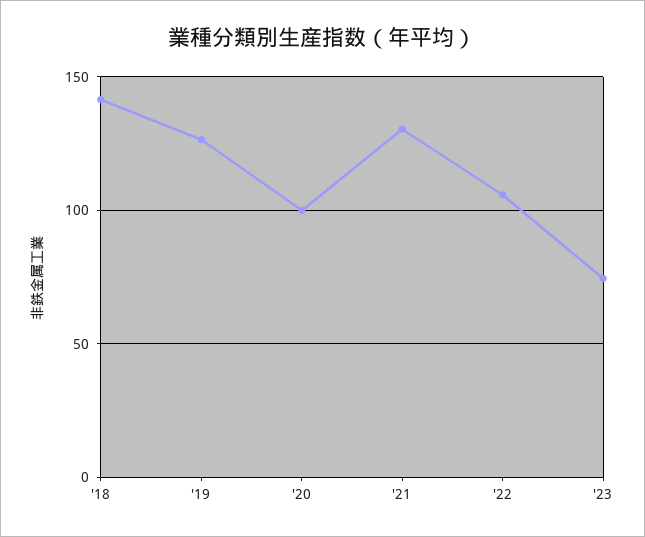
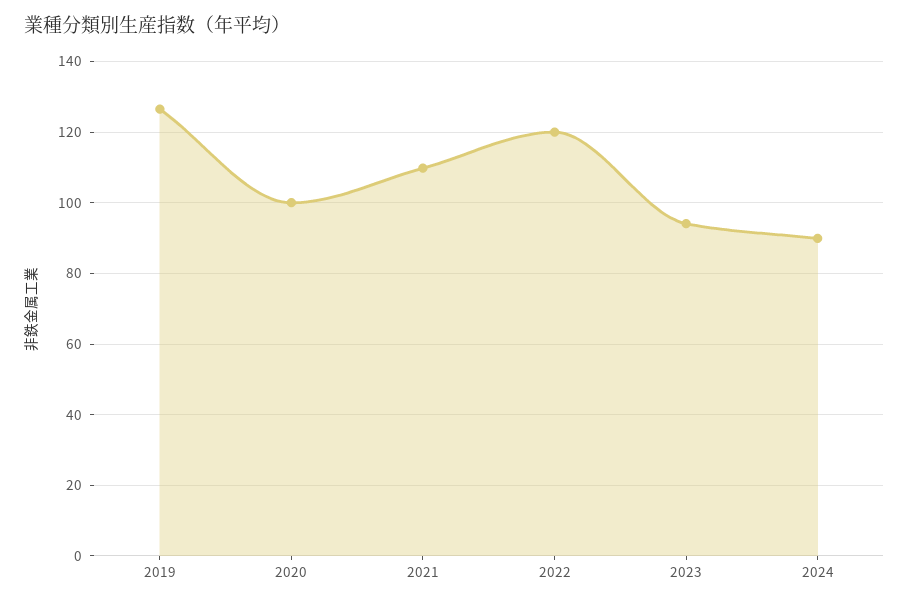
'18: 140 -> none
'21: 130 -> 110
'22: 105 -> 120
'23: 75 -> 94
2024: none -> 90

